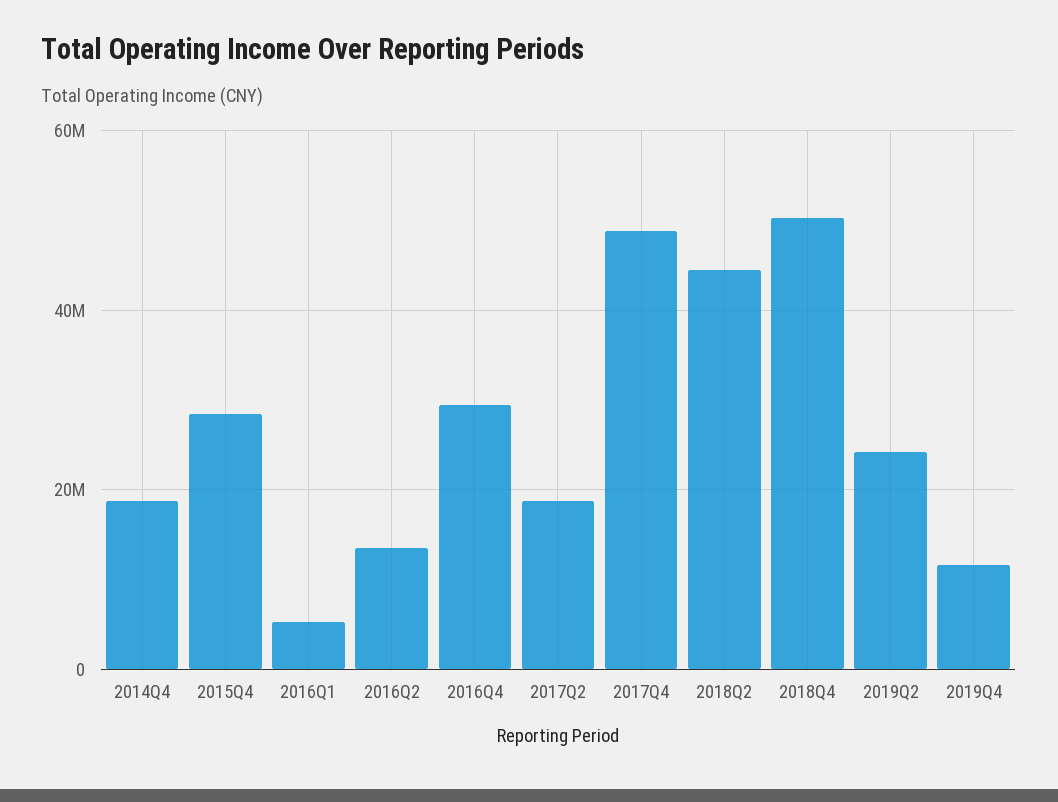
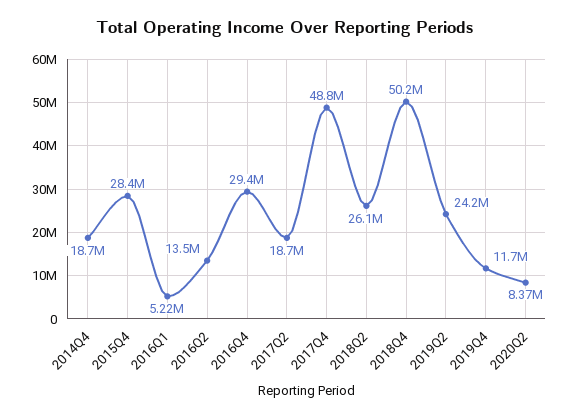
2018Q2: 44000000 -> 26100000
2020Q2: none -> 8370000

